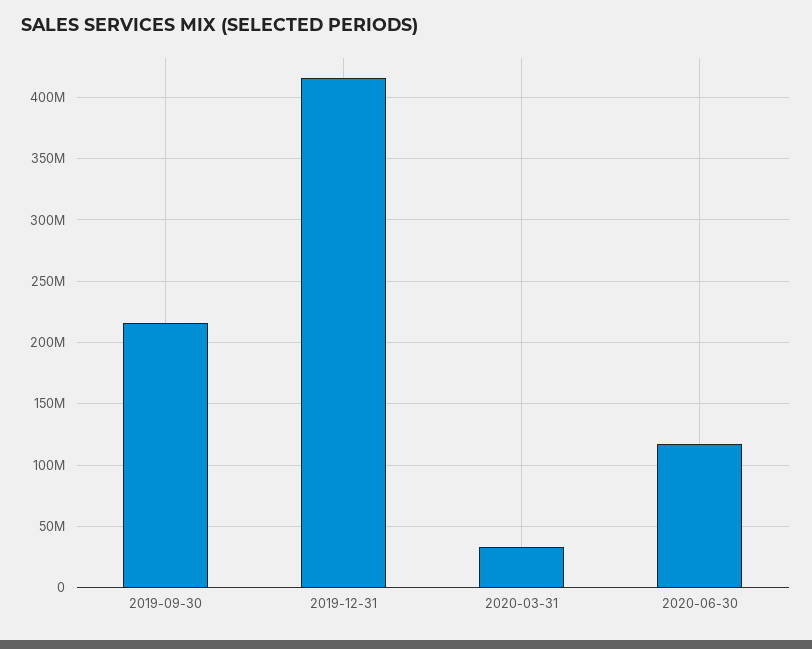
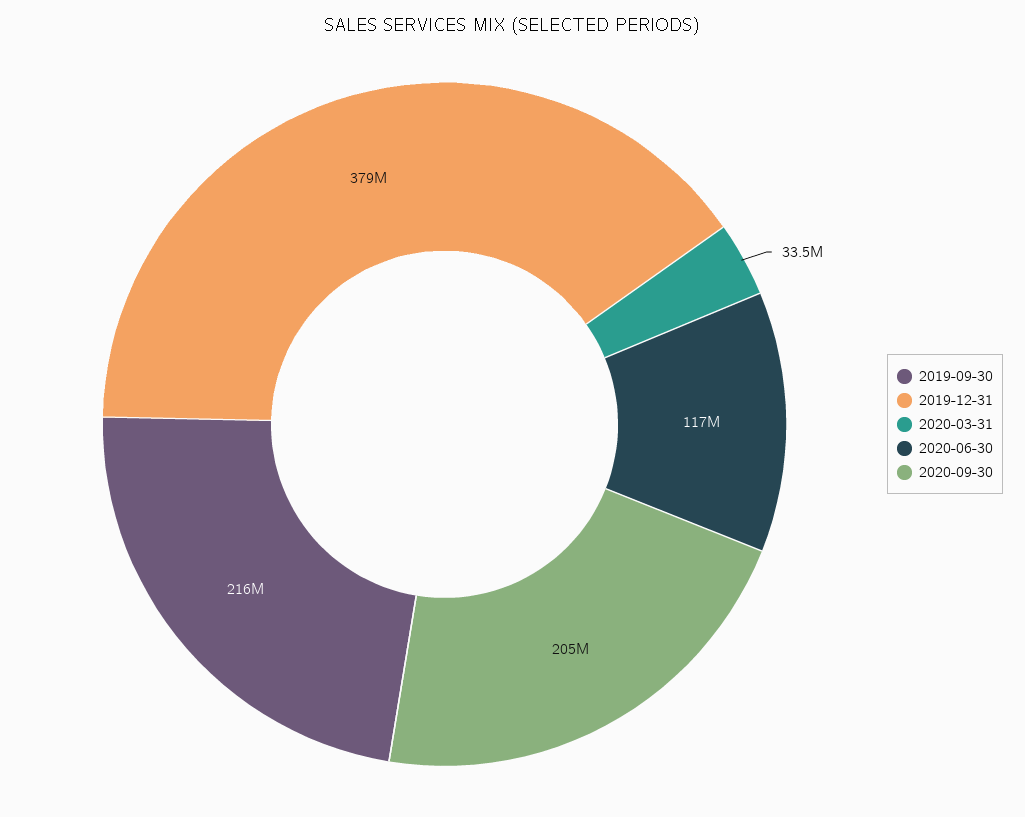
2019-12-31: 415000000 -> 379000000
2020-09-30: none -> 205000000

